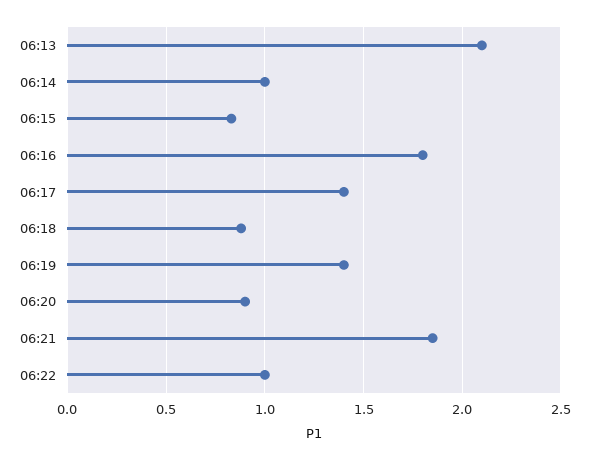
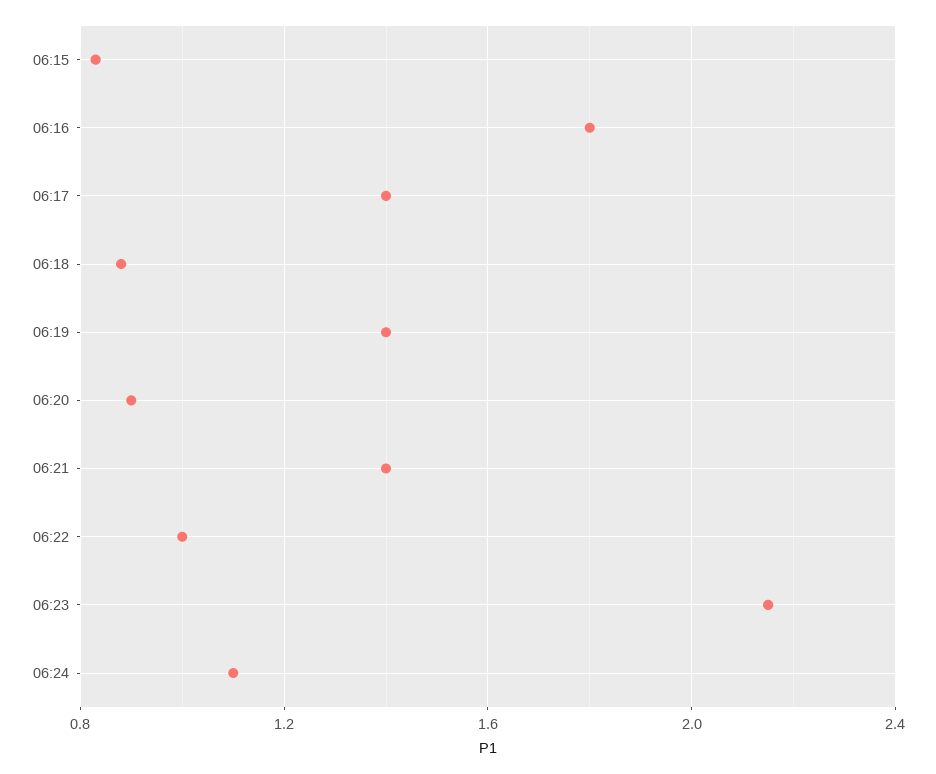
06:13: 2.1 -> none
06:14: 1 -> none
06:21: 1.85 -> 1.4
06:23: none -> 2.15
06:24: none -> 1.1

